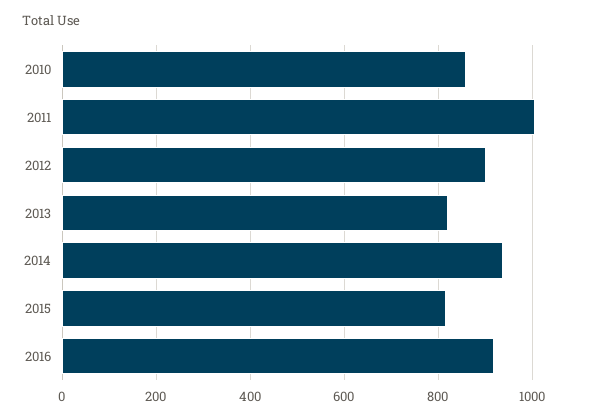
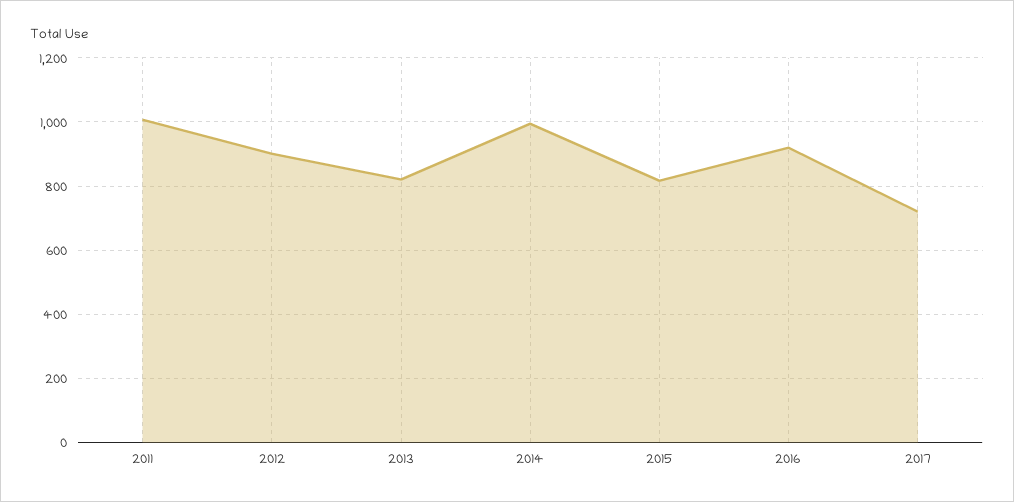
2010: 860 -> none
2014: 940 -> 1000
2017: none -> 720

